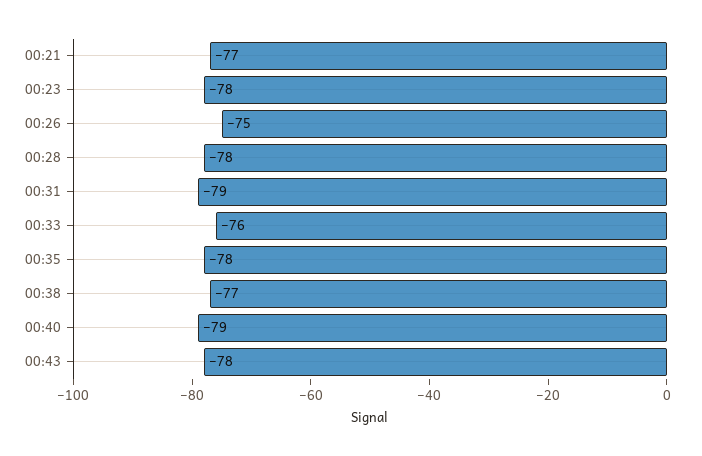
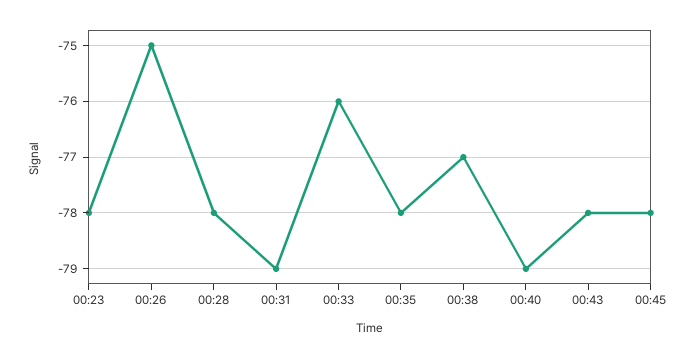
00:21: -77 -> none
00:45: none -> -78

